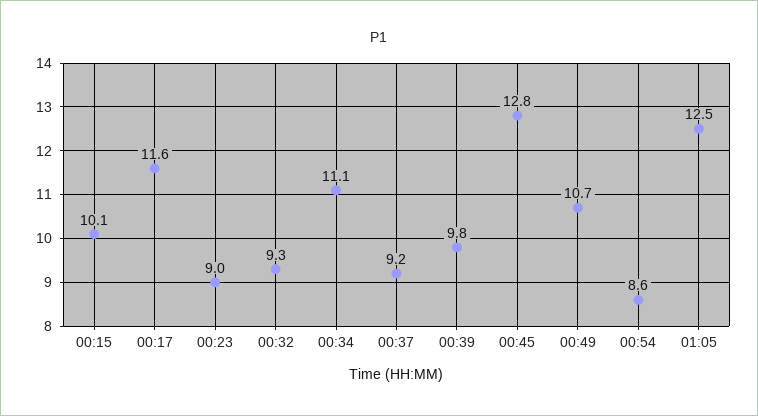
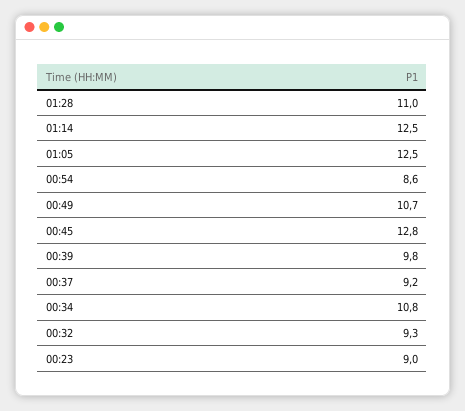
00:15: 10.1 -> none
00:17: 11.6 -> none
00:34: 11.1 -> 10.8
01:28: none -> 11
01:14: none -> 12.5

